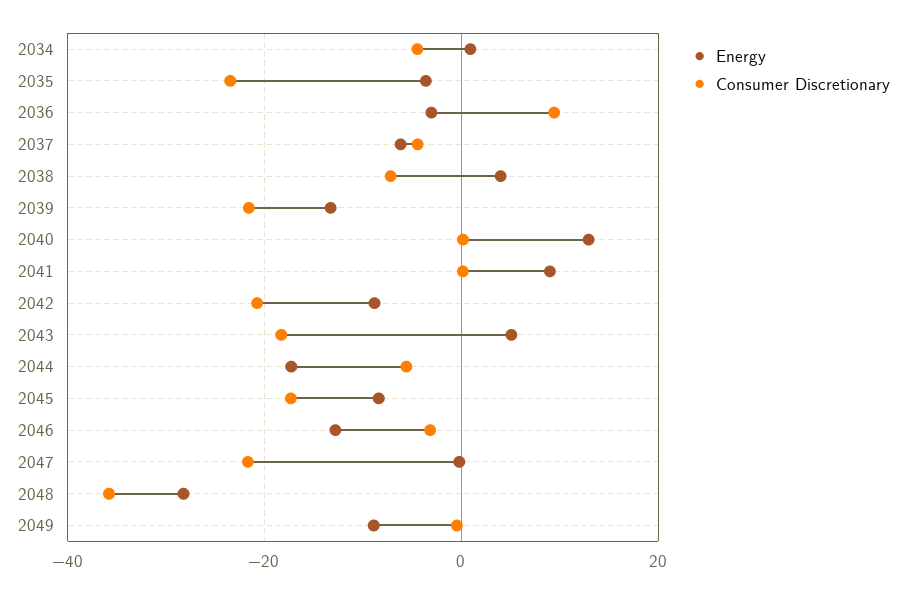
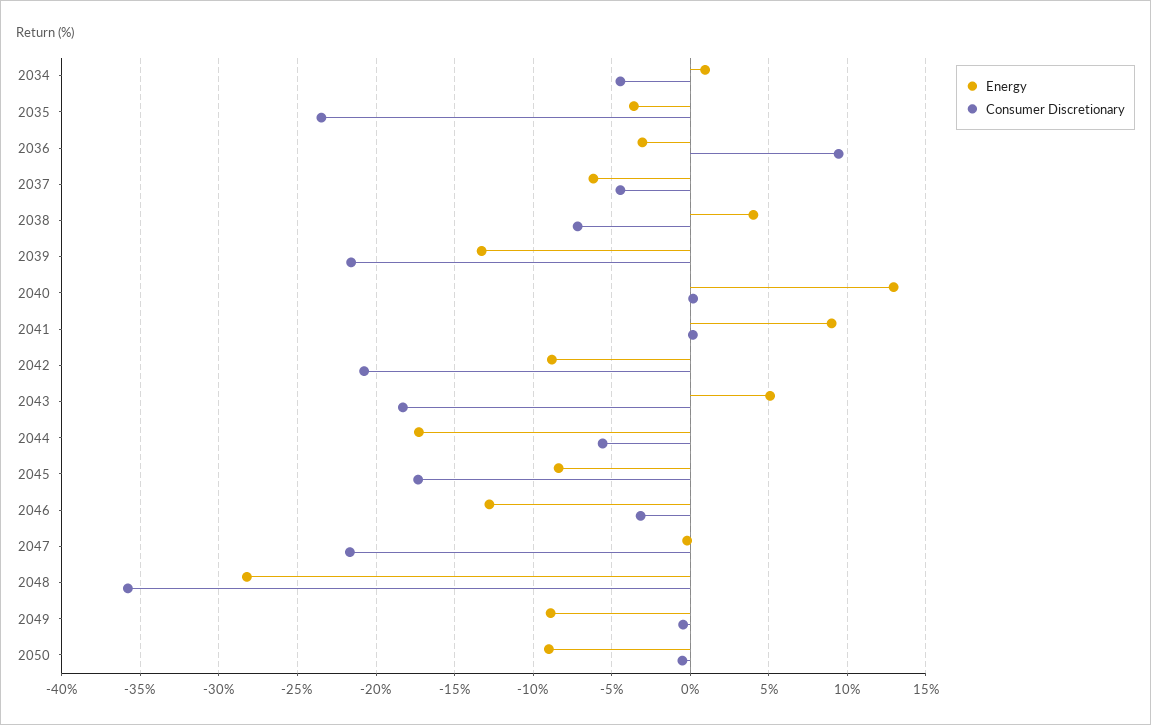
Energy, 2050: none -> -9
Consumer Discretionary, 2050: none -> -0.5

